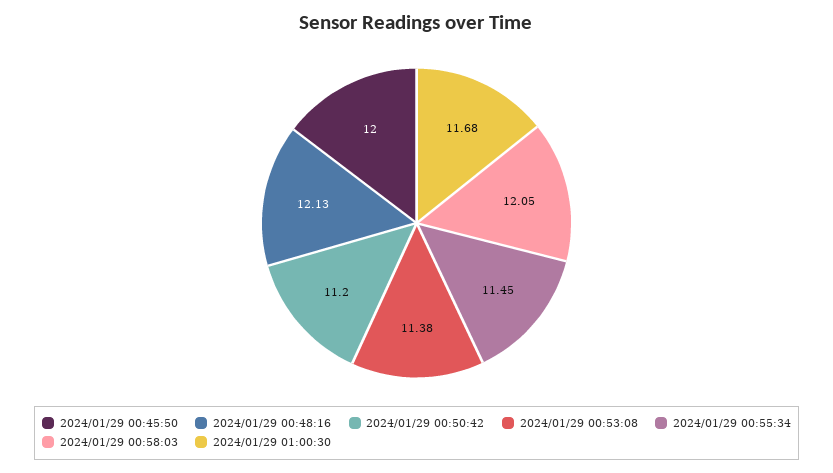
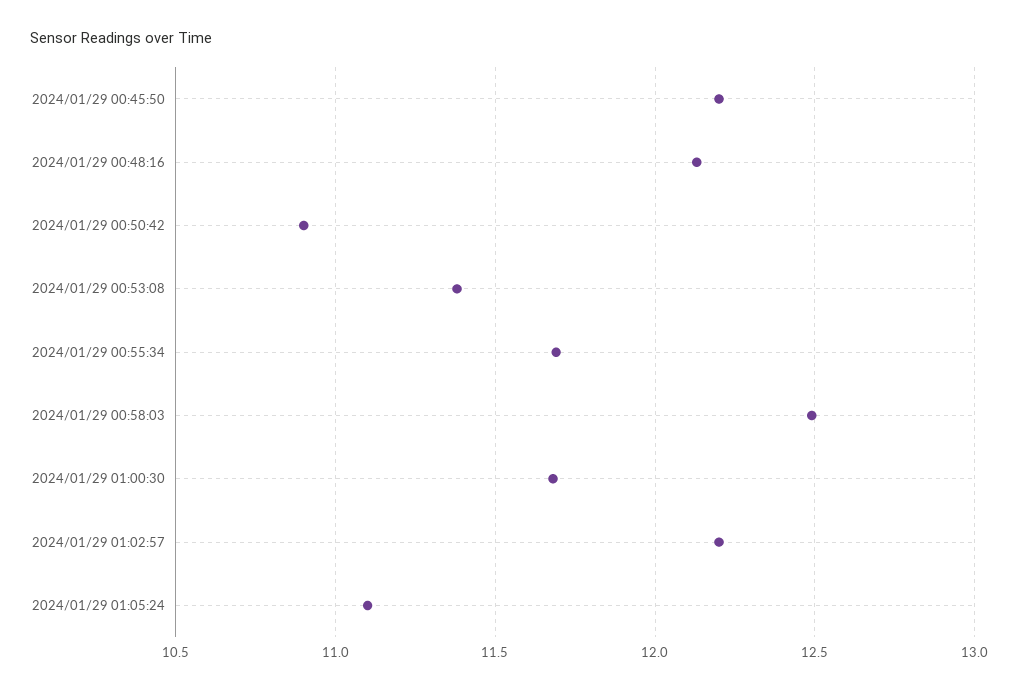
2024/01/29 00:45:50: 12 -> 12.2
2024/01/29 00:50:42: 11.2 -> 10.9
2024/01/29 00:55:34: 11.45 -> 11.7
2024/01/29 00:58:03: 12.05 -> 12.5
2024/01/29 01:02:57: none -> 12.2
2024/01/29 01:05:24: none -> 11.1

